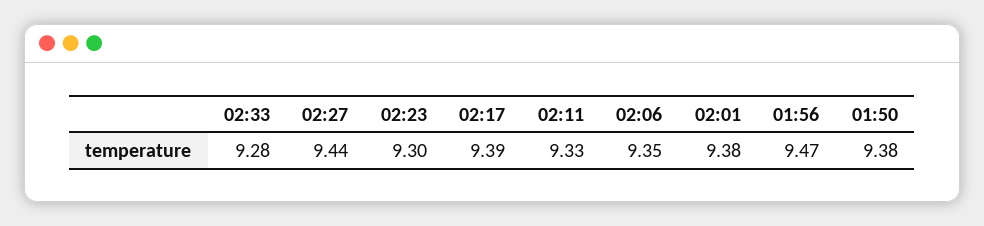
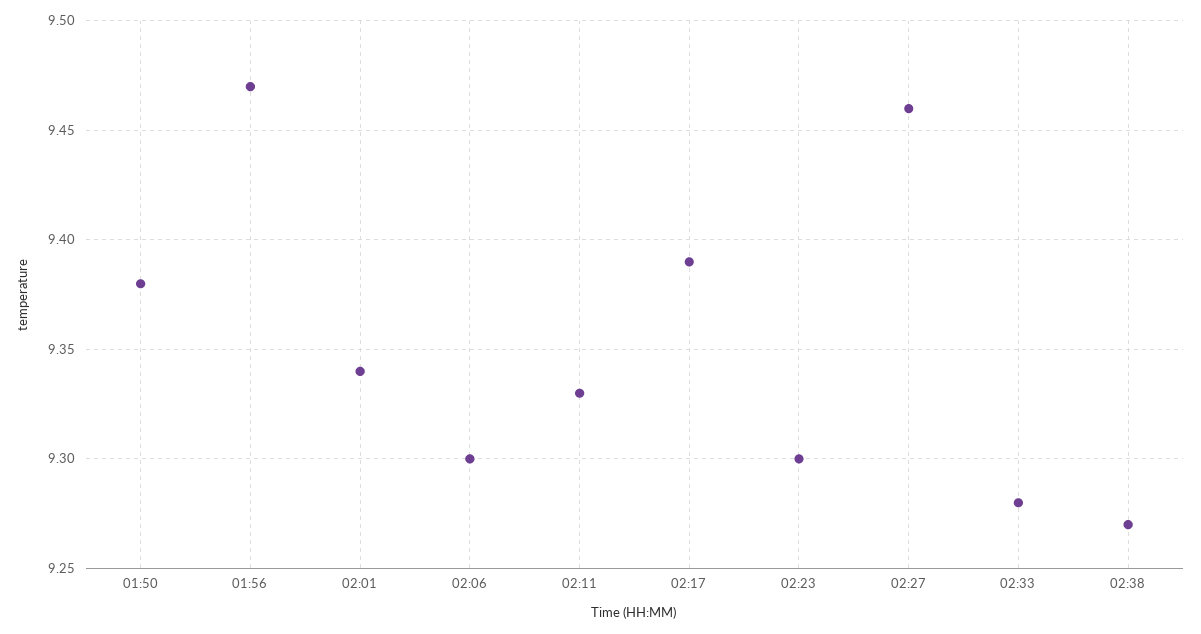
02:27: 9.44 -> 9.46
02:06: 9.35 -> 9.3
02:01: 9.38 -> 9.34
02:38: none -> 9.27

